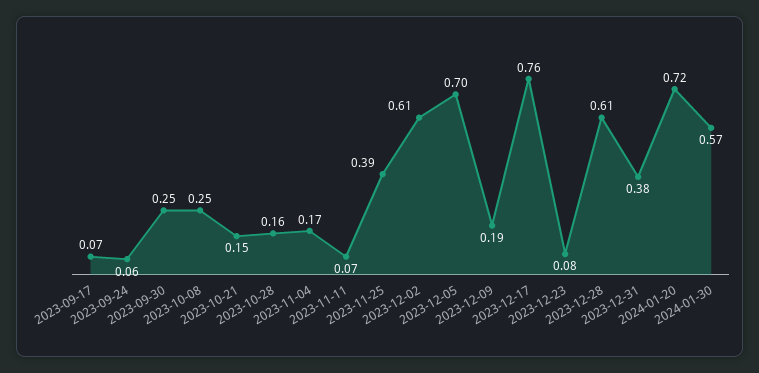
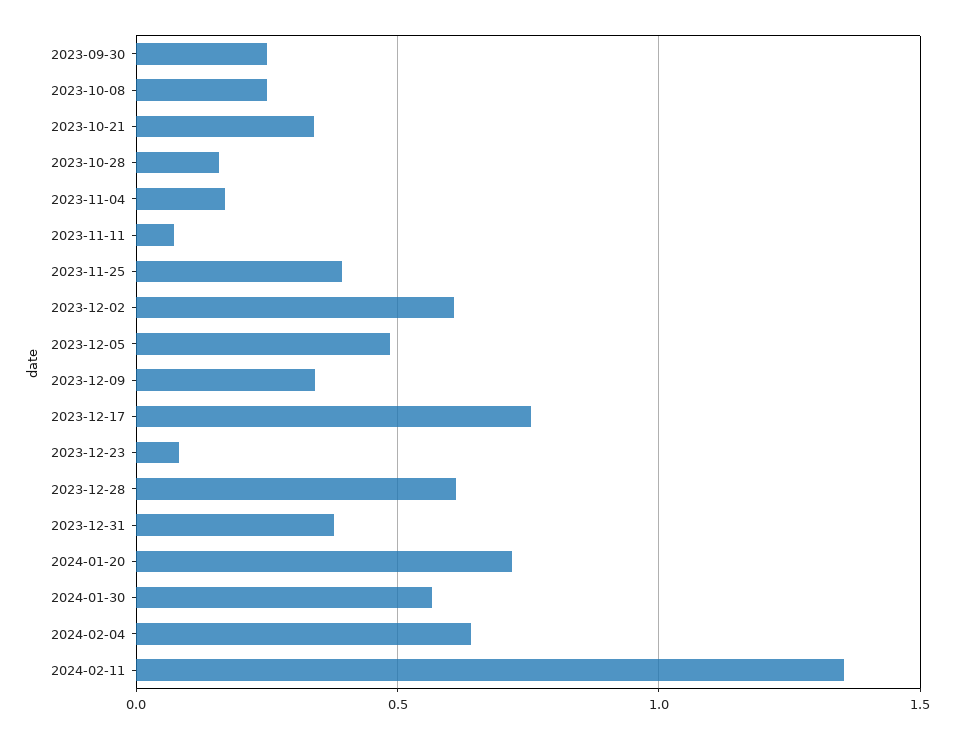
2023-09-17: 0.07 -> none
2023-09-24: 0.06 -> none
2023-10-21: 0.15 -> 0.35
2023-12-05: 0.7 -> 0.5
2023-12-09: 0.19 -> 0.35
2024-02-04: none -> 0.65
2024-02-11: none -> 1.35

